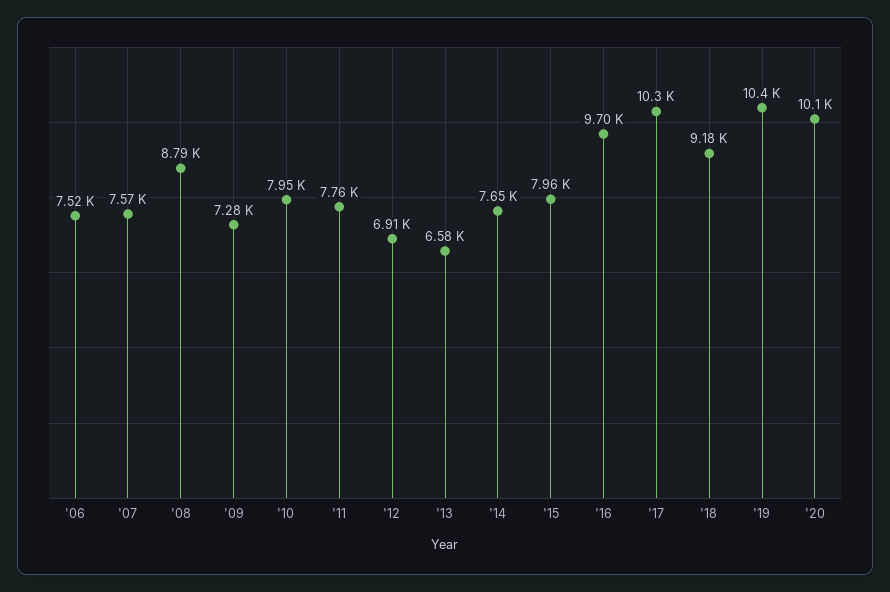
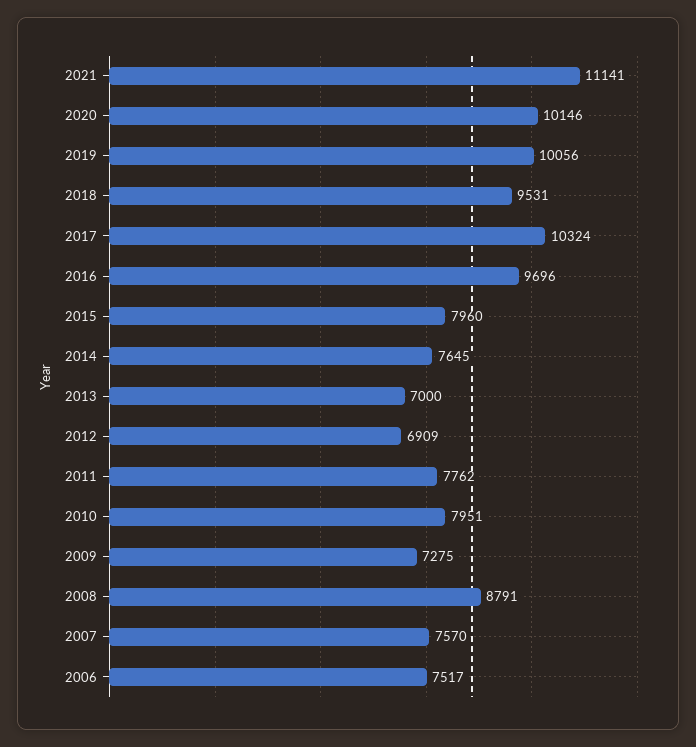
'13: 6580 -> 7000
'18: 9180 -> 9531
'19: 10400 -> 10056
2021: none -> 11141

